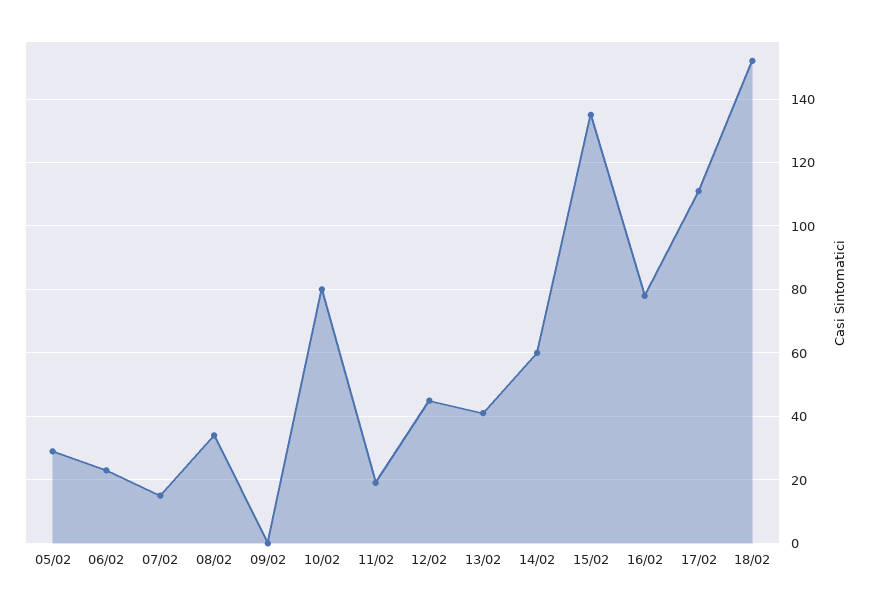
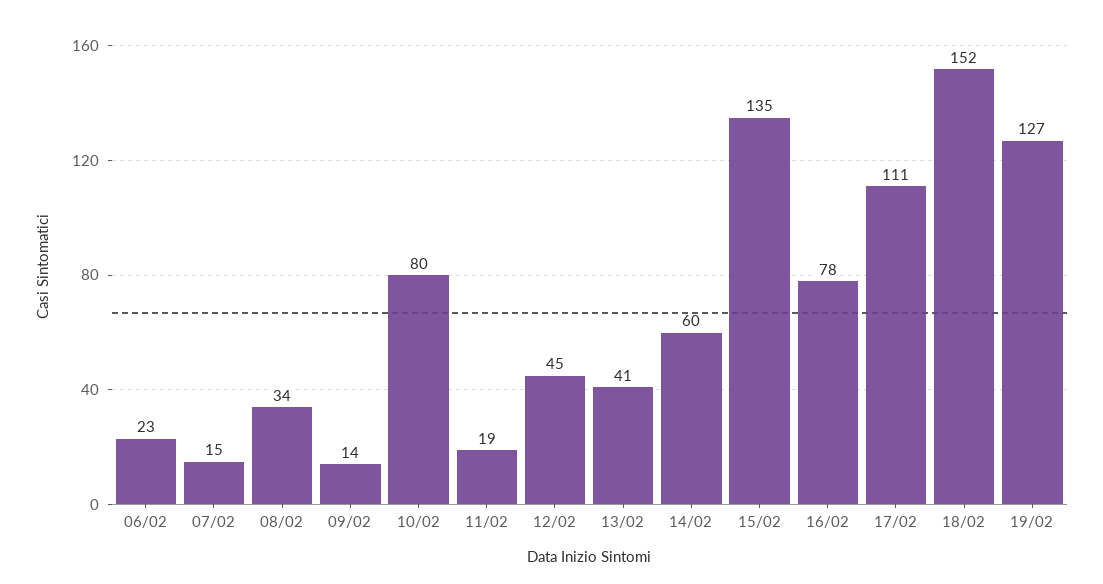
05/02: 30 -> none
09/02: 0 -> 14
19/02: none -> 127

